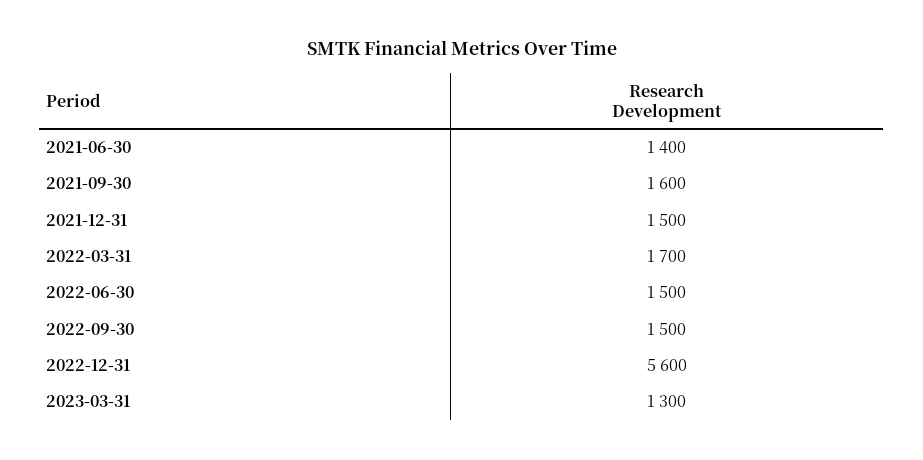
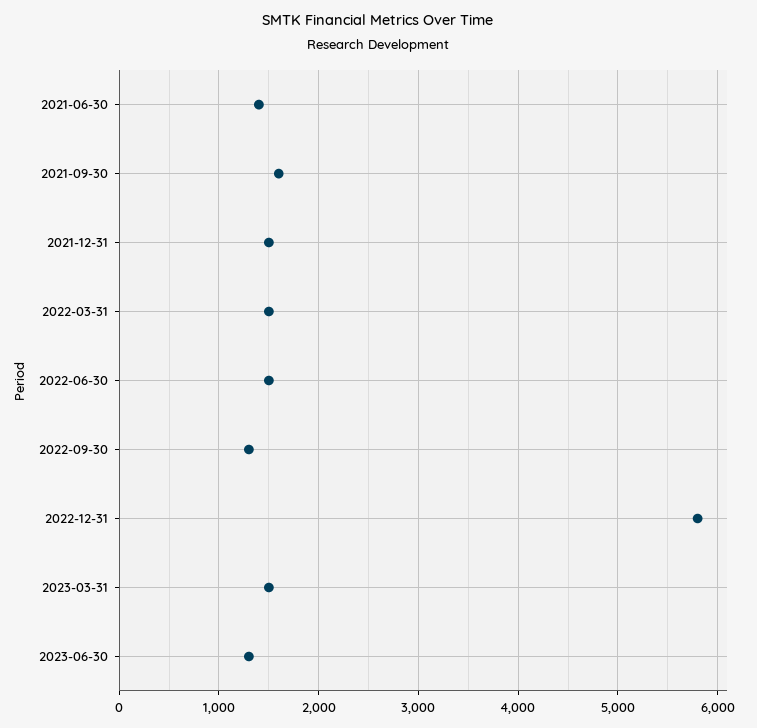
2022-03-31: 1700 -> 1500
2022-09-30: 1500 -> 1300
2022-12-31: 5600 -> 5800
2023-03-31: 1300 -> 1500
2023-06-30: none -> 1300

